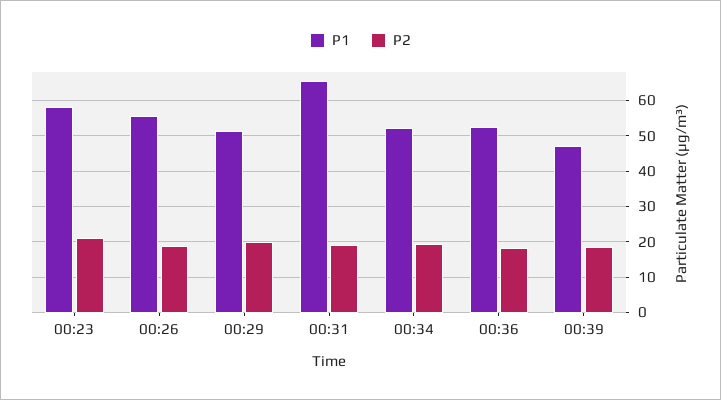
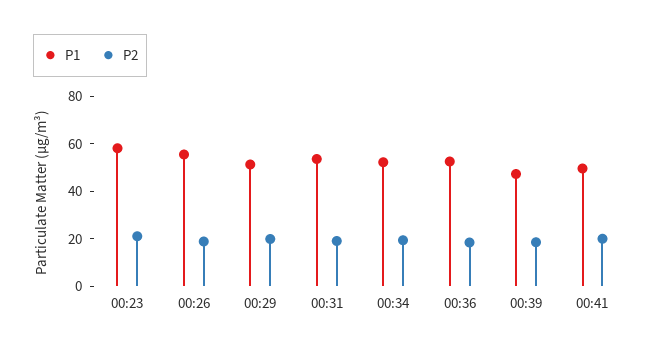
P1, 00:31: 66 -> 55
P1, 00:41: none -> 50
P2, 00:41: none -> 20

